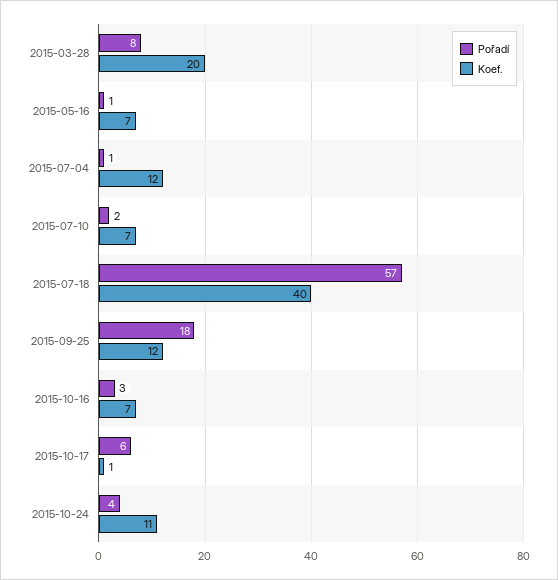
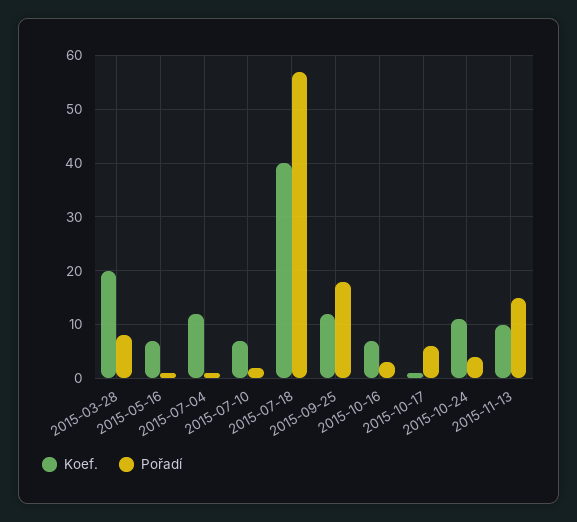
Koef., 2015-11-13: none -> 10
Pořadí, 2015-11-13: none -> 15

